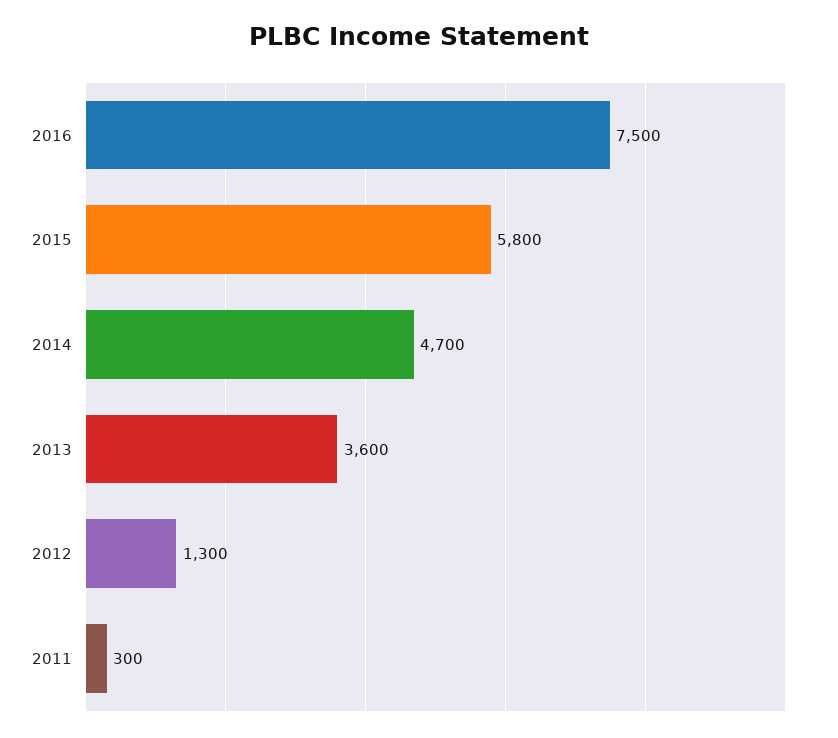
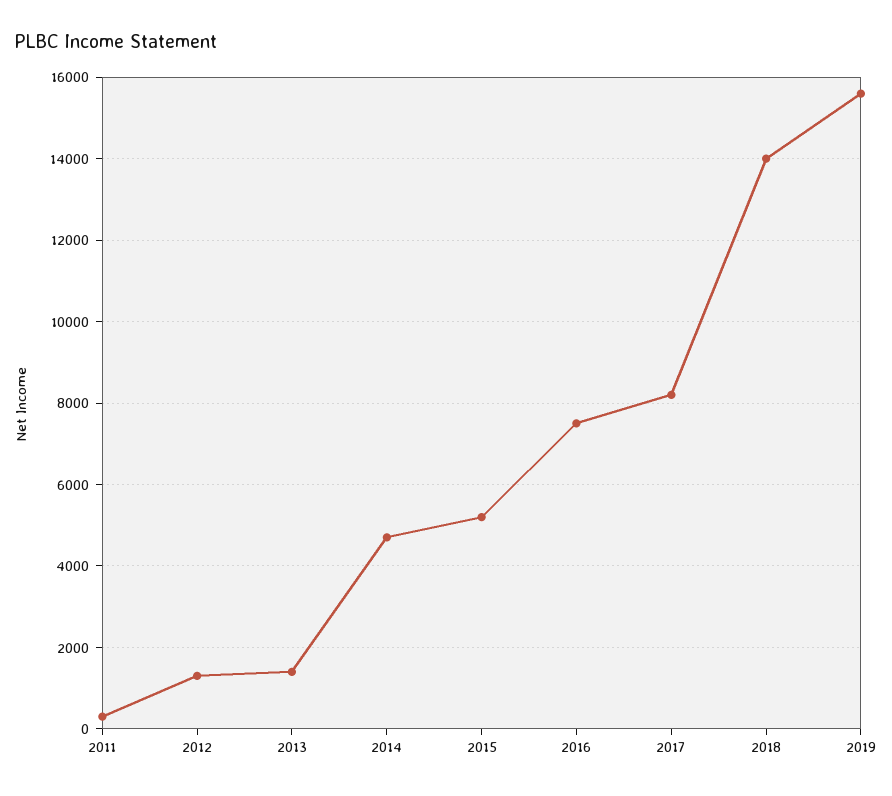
2015: 5800 -> 5200
2013: 3600 -> 1400
2017: none -> 8200
2018: none -> 14000
2019: none -> 15600

